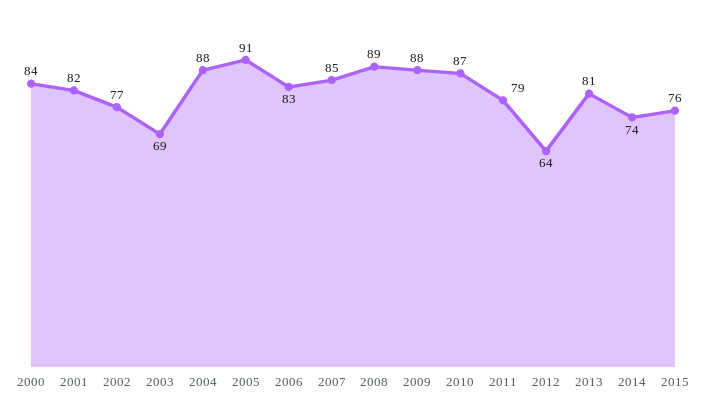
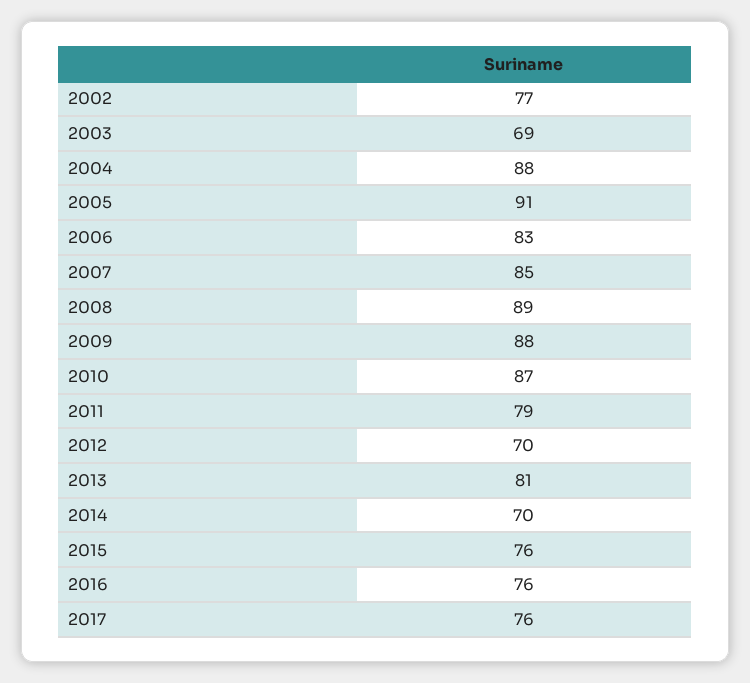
2000: 84 -> none
2001: 82 -> none
2012: 64 -> 70
2014: 74 -> 70
2016: none -> 76
2017: none -> 76

